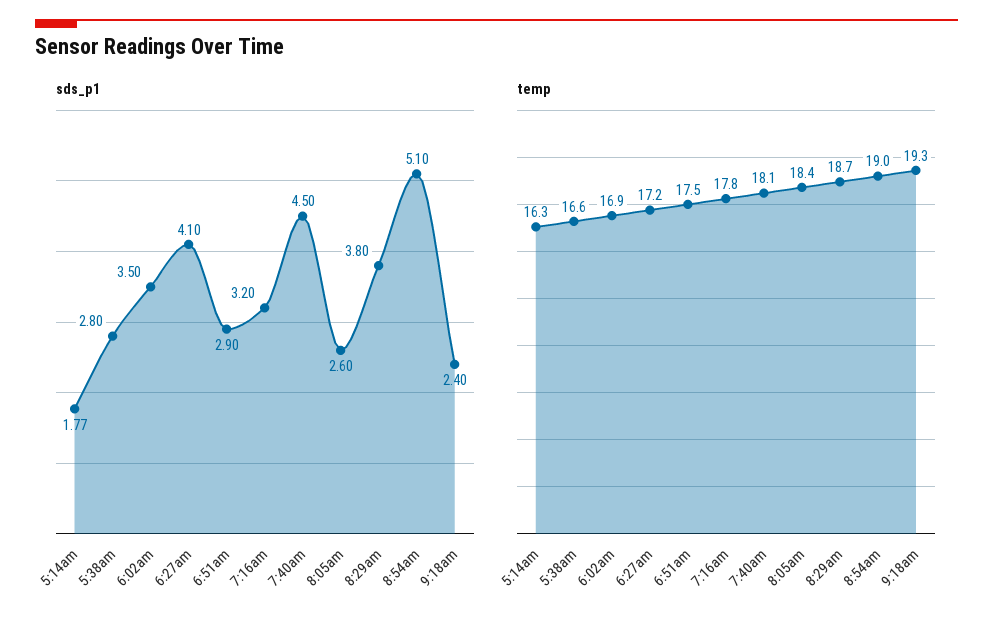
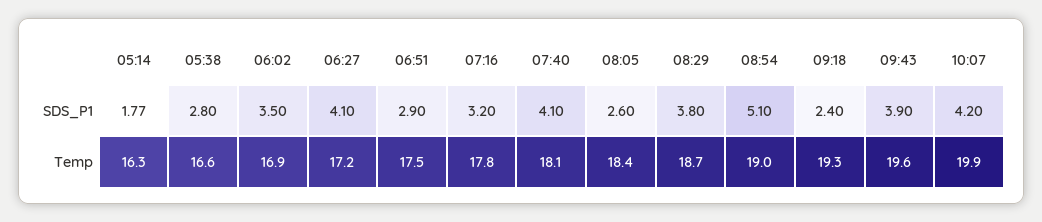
sds_p1, 7:40am: 4.5 -> 4.1
sds_p1, 09:43: none -> 3.9
sds_p1, 10:07: none -> 4.2
temp, 09:43: none -> 19.6
temp, 10:07: none -> 19.9

